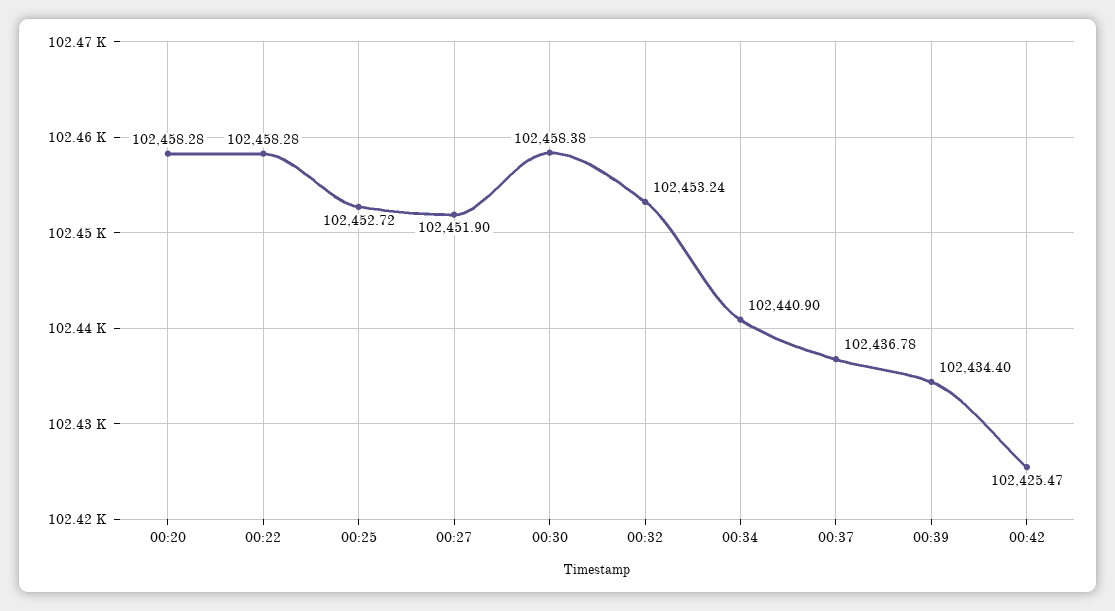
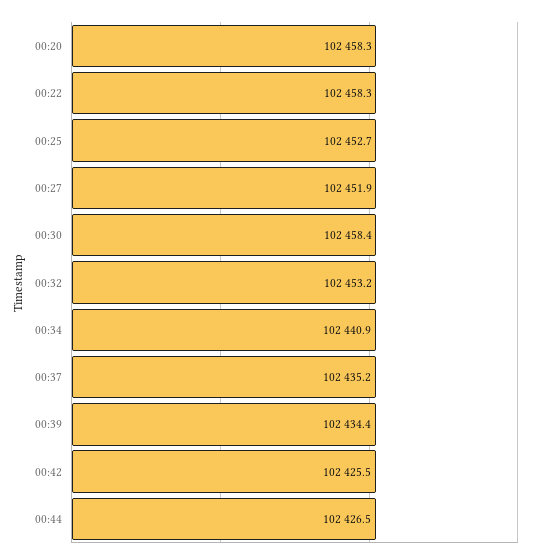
00:37: 102436.78 -> 102435.2
00:44: none -> 102426.5

